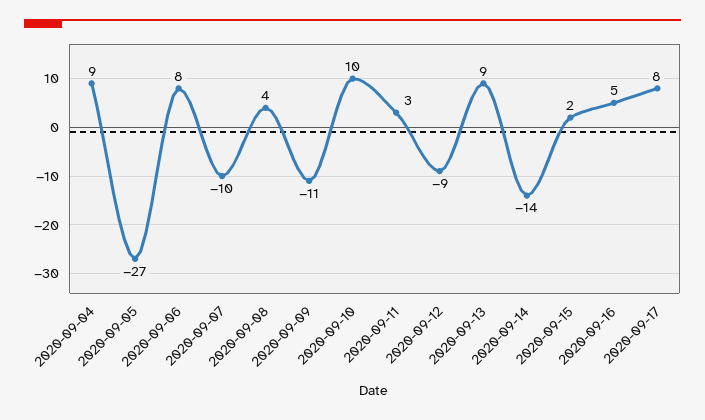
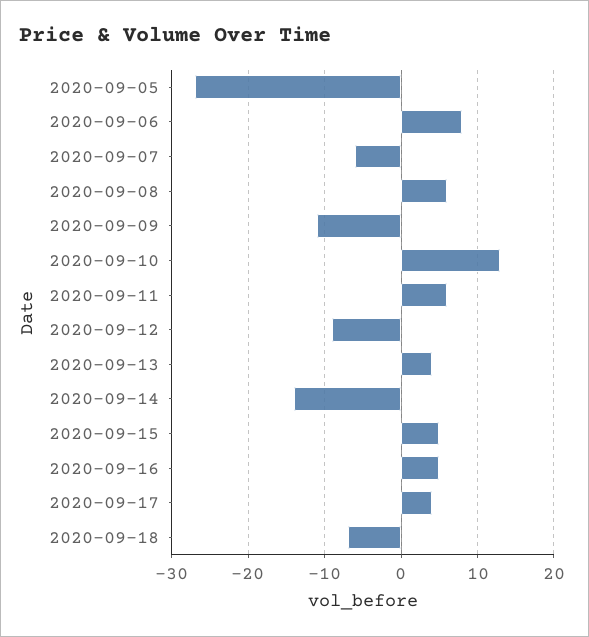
2020-09-04: 9 -> none
2020-09-07: -10 -> -6
2020-09-08: 4 -> 6
2020-09-10: 10 -> 13
2020-09-11: 3 -> 6
2020-09-13: 9 -> 4
2020-09-15: 2 -> 5
2020-09-17: 8 -> 4
2020-09-18: none -> -7

